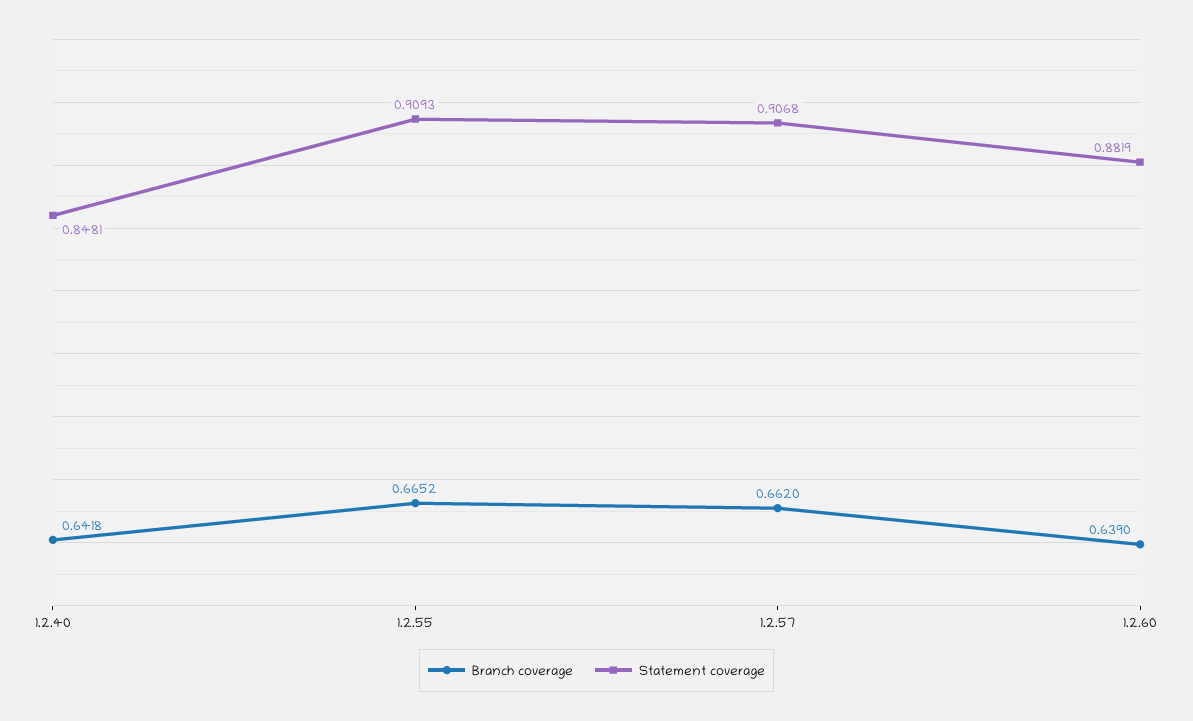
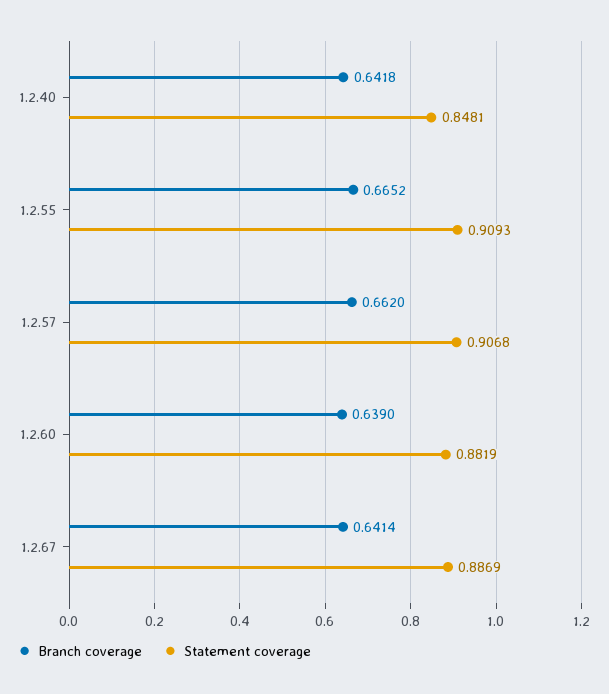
Branch coverage, 1.2.67: none -> 0.6414
Statement coverage, 1.2.67: none -> 0.8869

